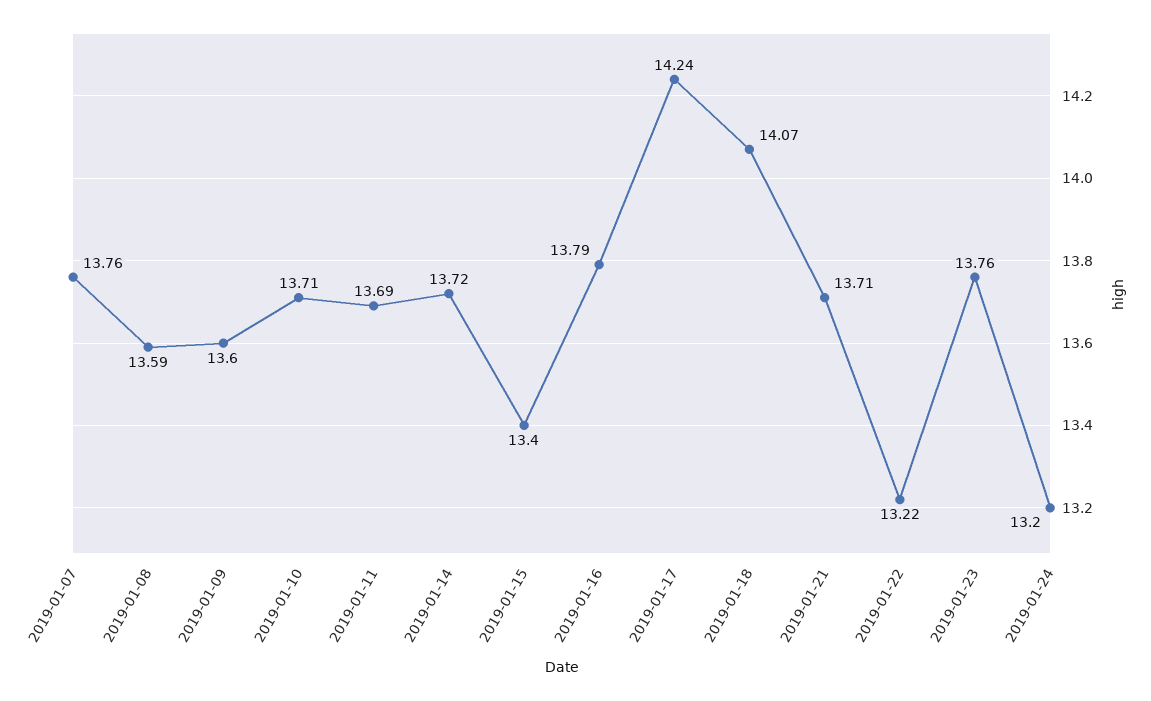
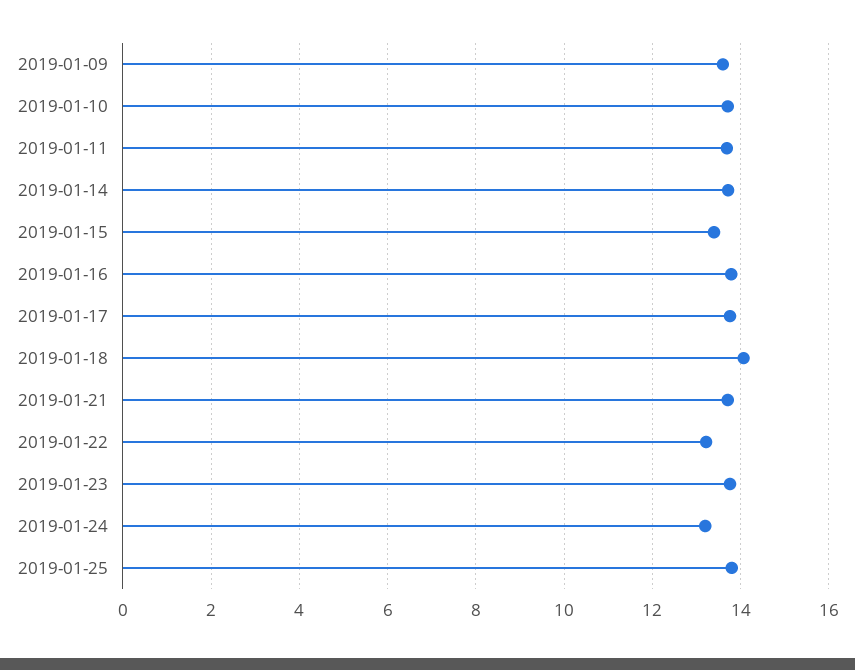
2019-01-07: 13.76 -> none
2019-01-08: 13.59 -> none
2019-01-17: 14.24 -> 13.8
2019-01-25: none -> 13.8

